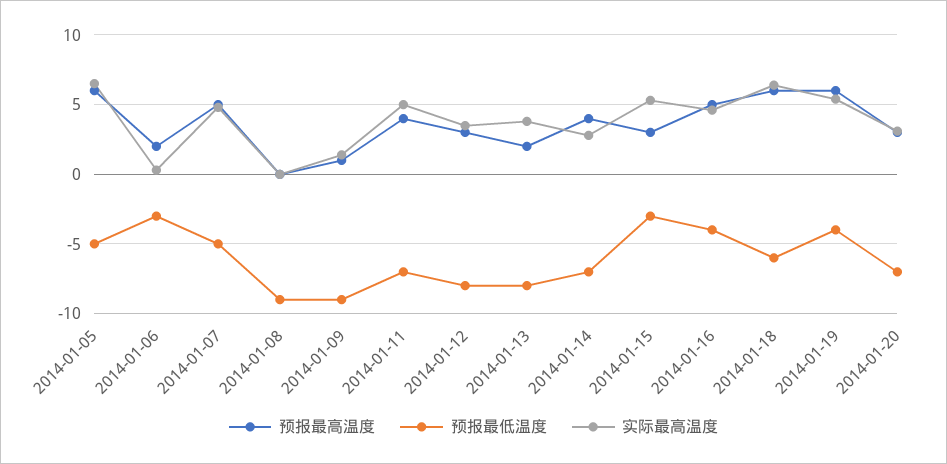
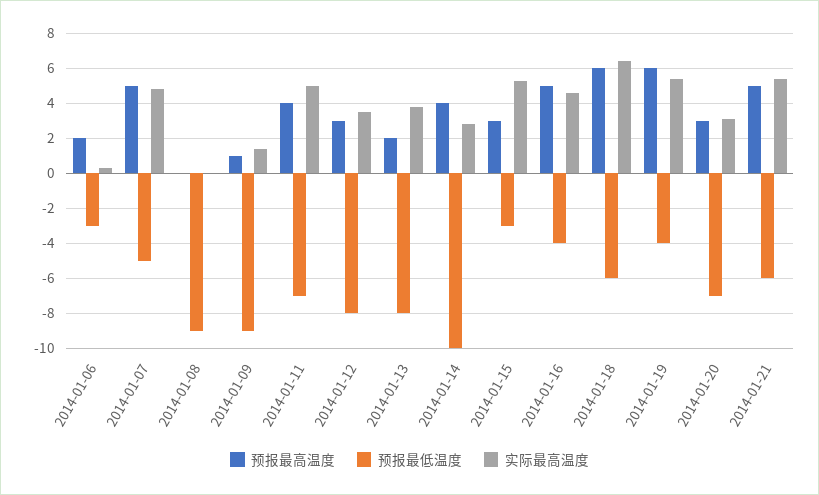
预报最高温度, 2014-01-05: 6 -> none
预报最低温度, 2014-01-05: -5 -> none
实际最高温度, 2014-01-05: 6.5 -> none
预报最低温度, 2014-01-14: -7 -> -10
预报最高温度, 2014-01-21: none -> 5
预报最低温度, 2014-01-21: none -> -6
实际最高温度, 2014-01-21: none -> 5.5

